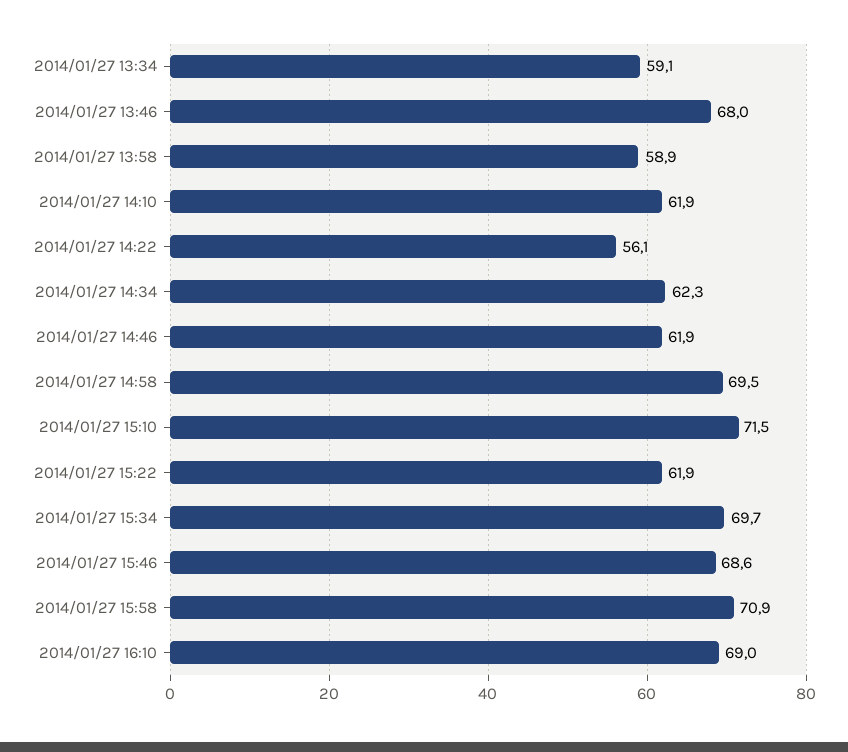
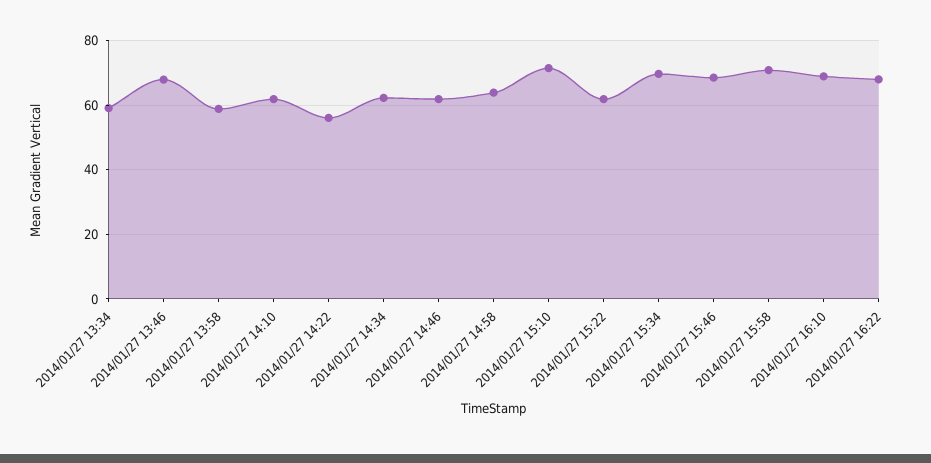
2014/01/27 14:58: 69.5 -> 64
2014/01/27 16:22: none -> 68

